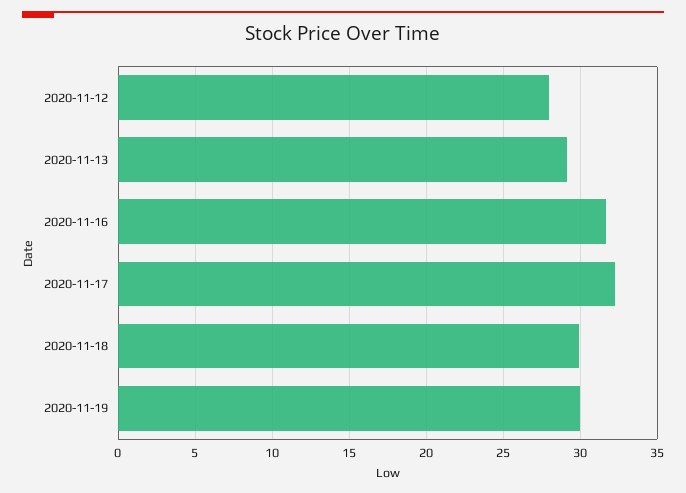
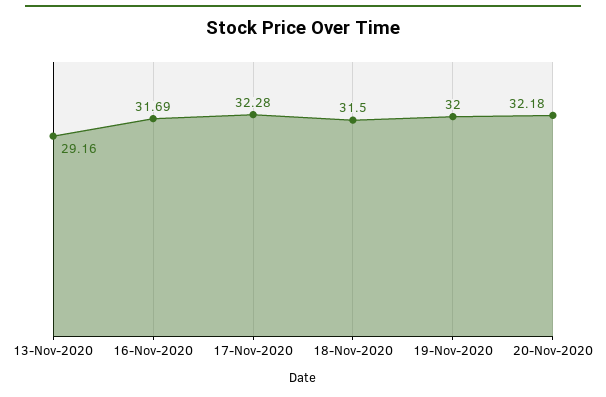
2020-11-12: 28 -> none
2020-11-18: 30 -> 31.5
2020-11-19: 30 -> 32
20-Nov-2020: none -> 32.18

